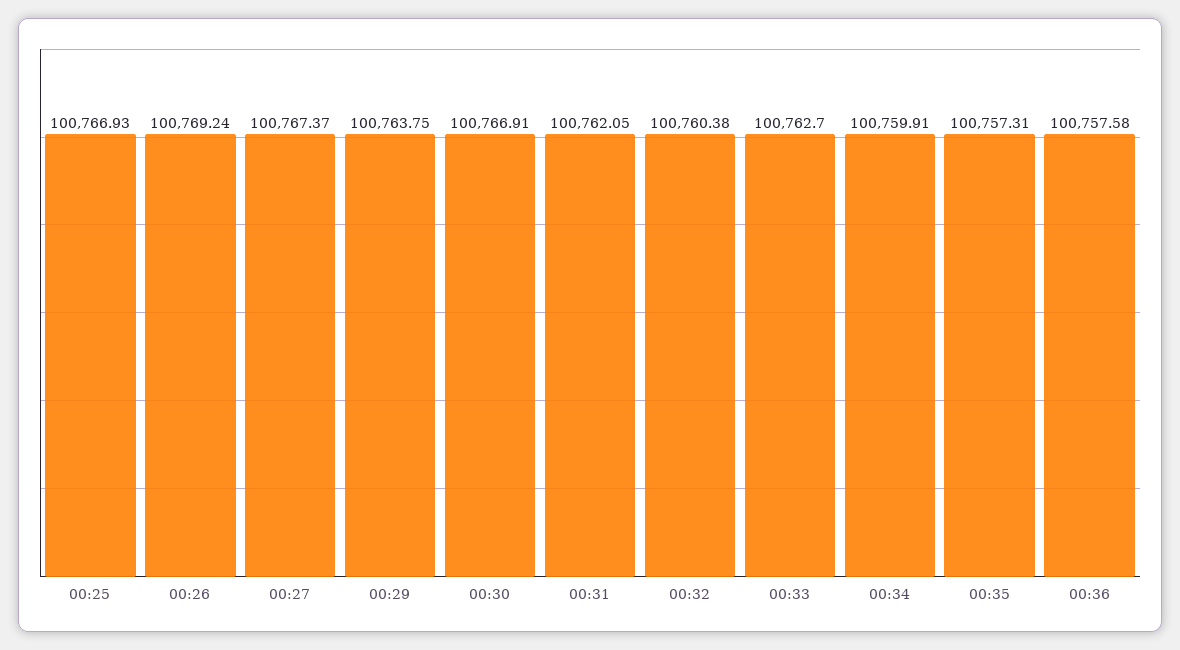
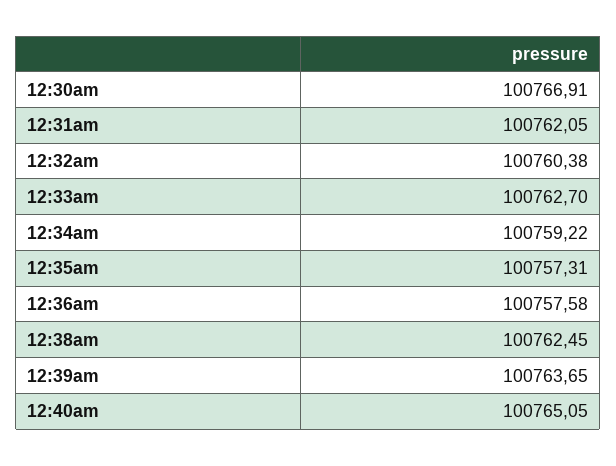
00:25: 100766.93 -> none
00:26: 100769.24 -> none
00:27: 100767.37 -> none
00:29: 100763.75 -> none
00:34: 100759.91 -> 100759.22
12:38am: none -> 100762.45
12:39am: none -> 100763.65
12:40am: none -> 100765.05

